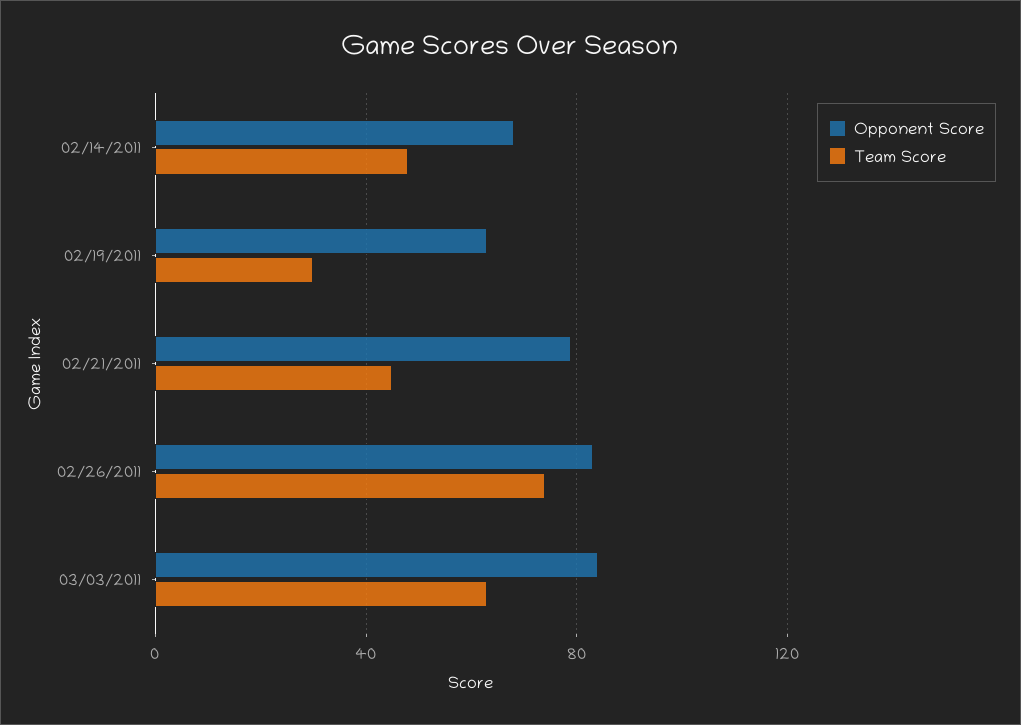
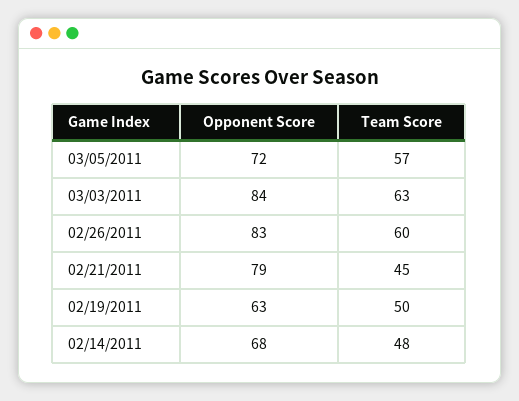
Team Score, 02/19/2011: 30 -> 50
Team Score, 02/26/2011: 75 -> 60
Opponent Score, 03/05/2011: none -> 72
Team Score, 03/05/2011: none -> 57

